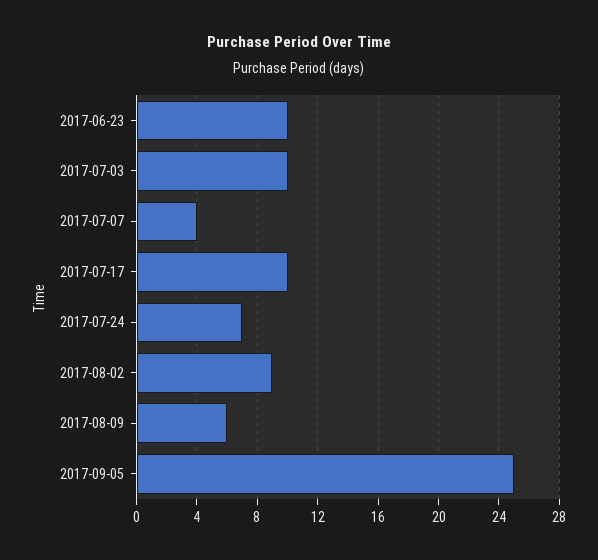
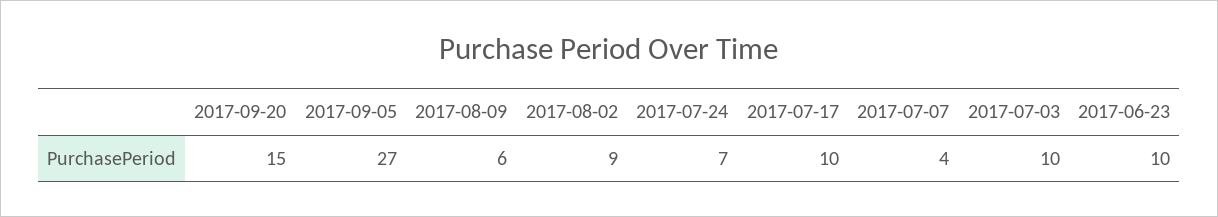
2017-09-05: 25 -> 27
2017-09-20: none -> 15

